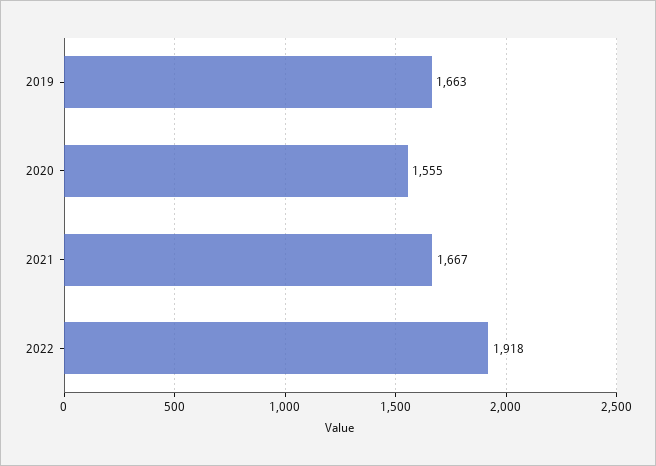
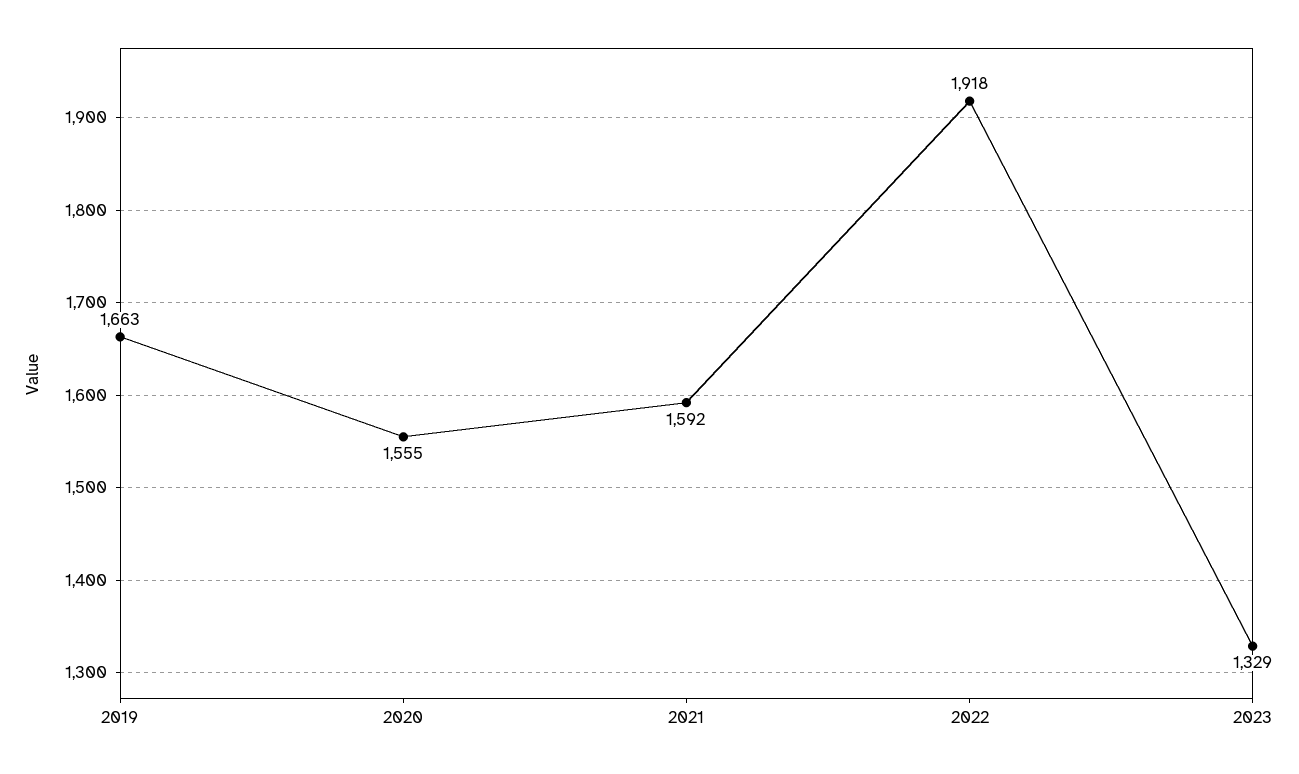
2021: 1667 -> 1592
2023: none -> 1329

